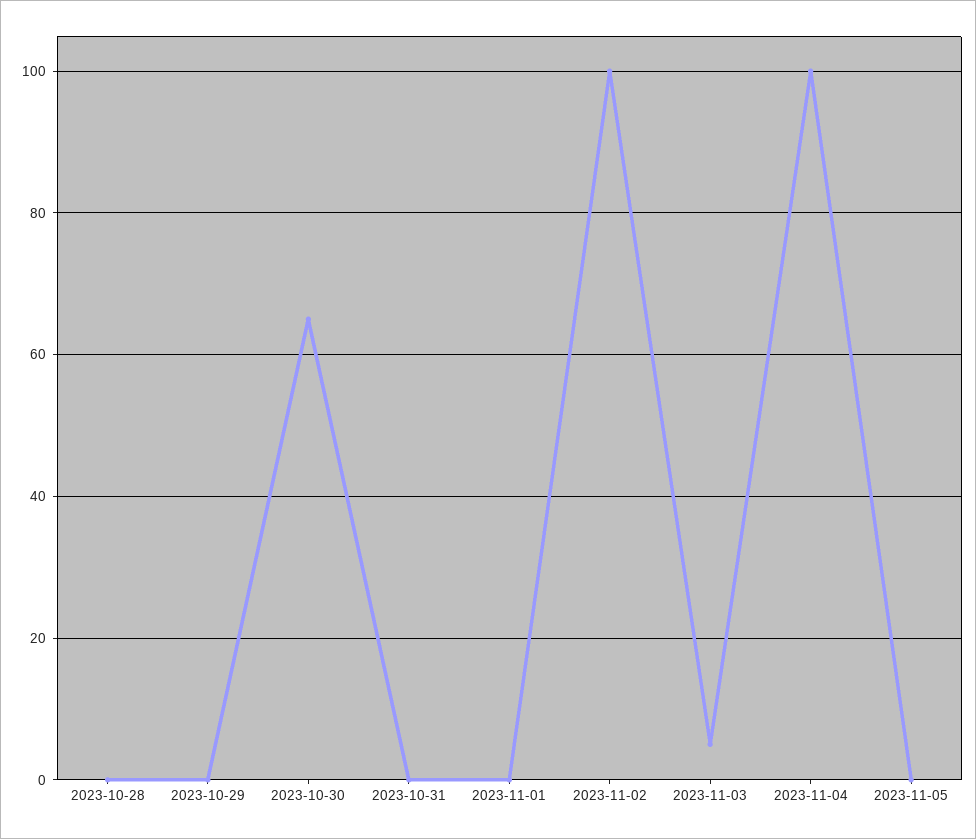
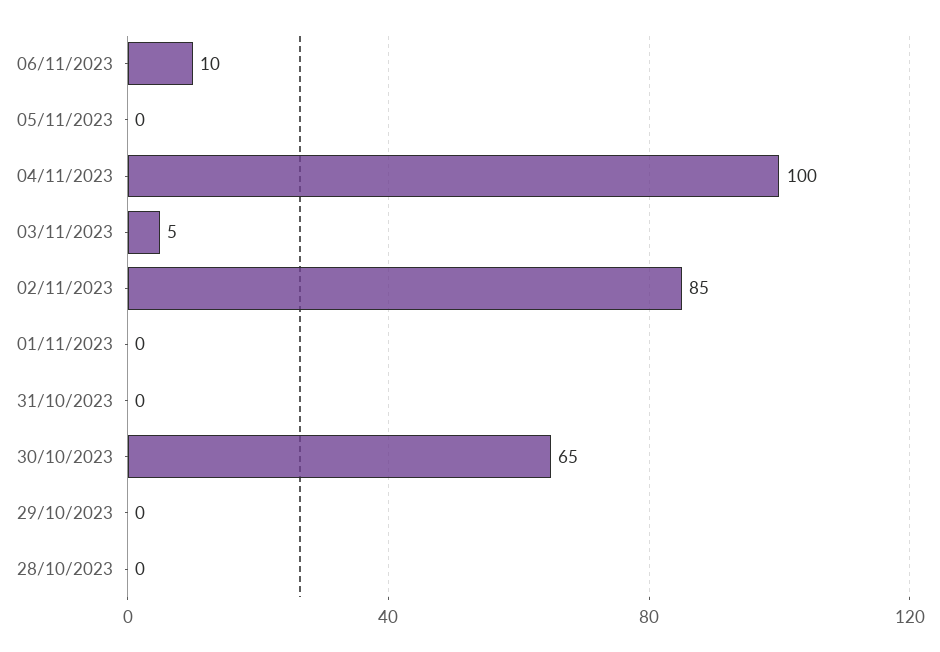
2023-11-02: 100 -> 85
06/11/2023: none -> 10

